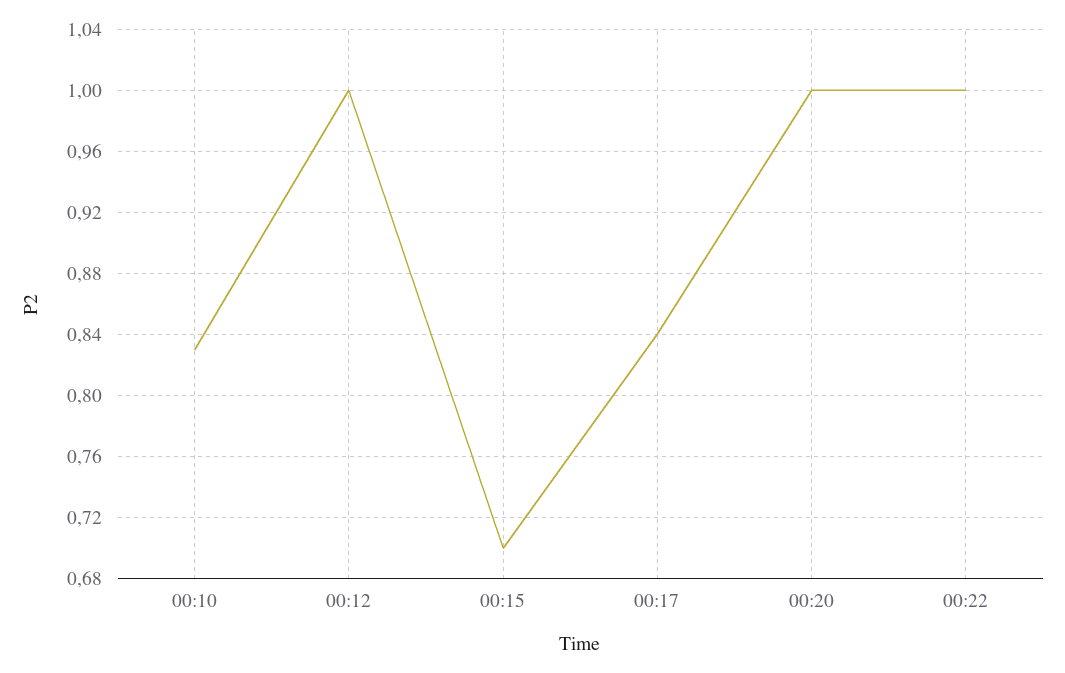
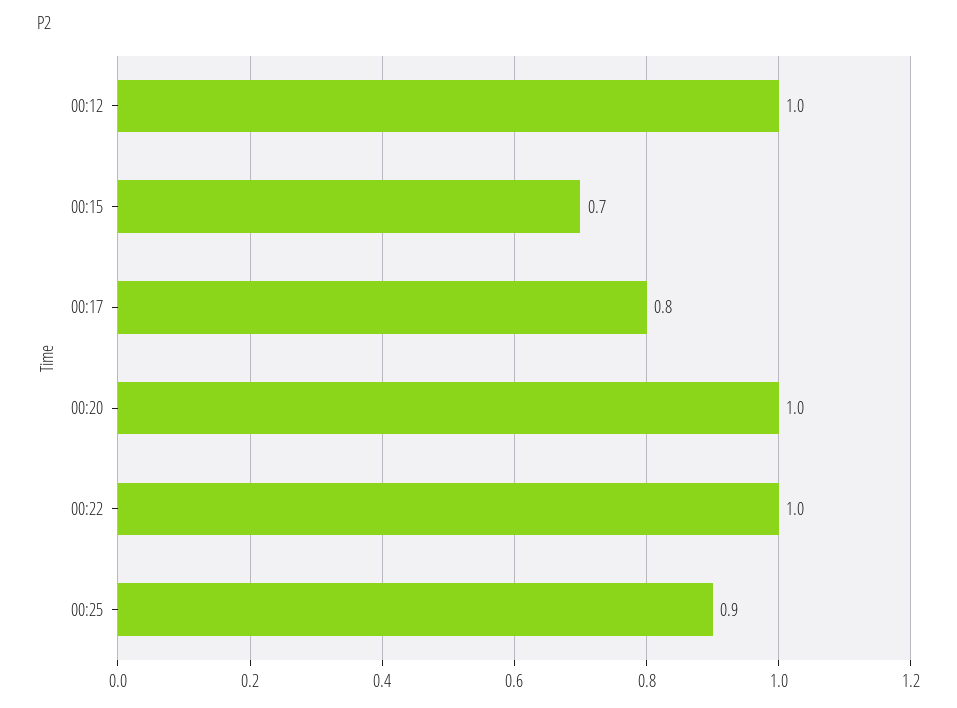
00:10: 0.83 -> none
00:17: 0.84 -> 0.8
00:25: none -> 0.9

